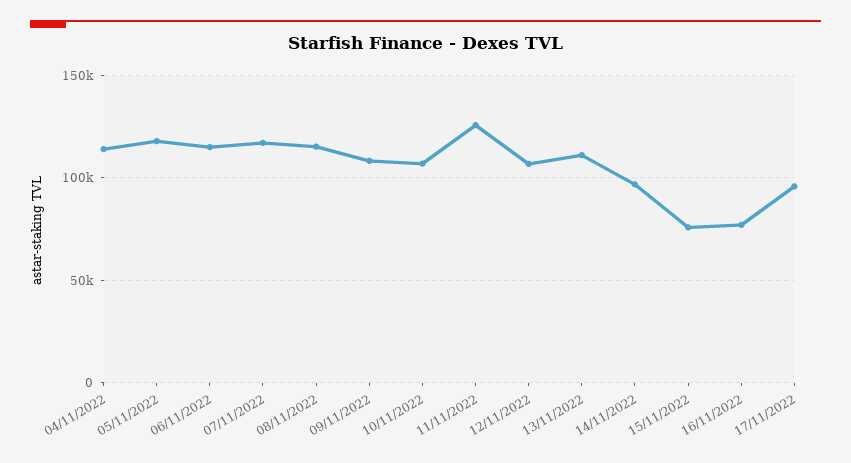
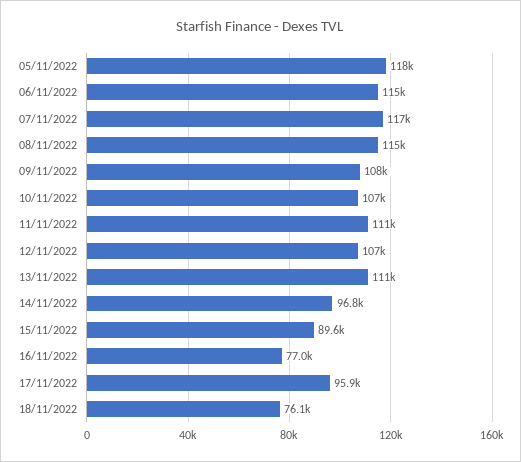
04/11/2022: 115000 -> none
11/11/2022: 125000 -> 111000
15/11/2022: 75000 -> 89600
18/11/2022: none -> 76100

